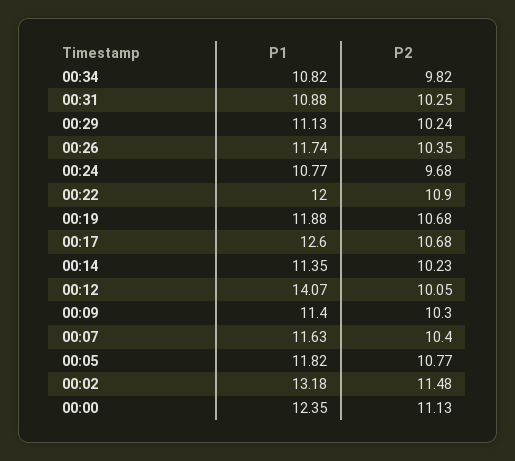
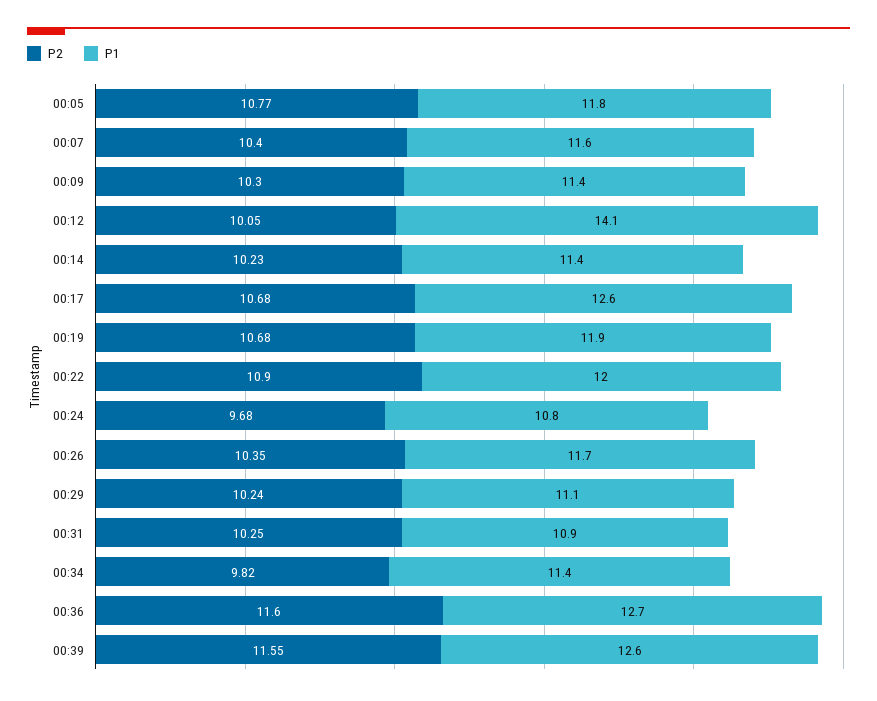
P1, 00:34: 10.82 -> 11.4
P1, 00:02: 13.18 -> none
P2, 00:02: 11.48 -> none
P1, 00:00: 12.35 -> none
P2, 00:00: 11.13 -> none
P2, 00:36: none -> 11.6
P1, 00:36: none -> 12.7
P2, 00:39: none -> 11.55
P1, 00:39: none -> 12.6

